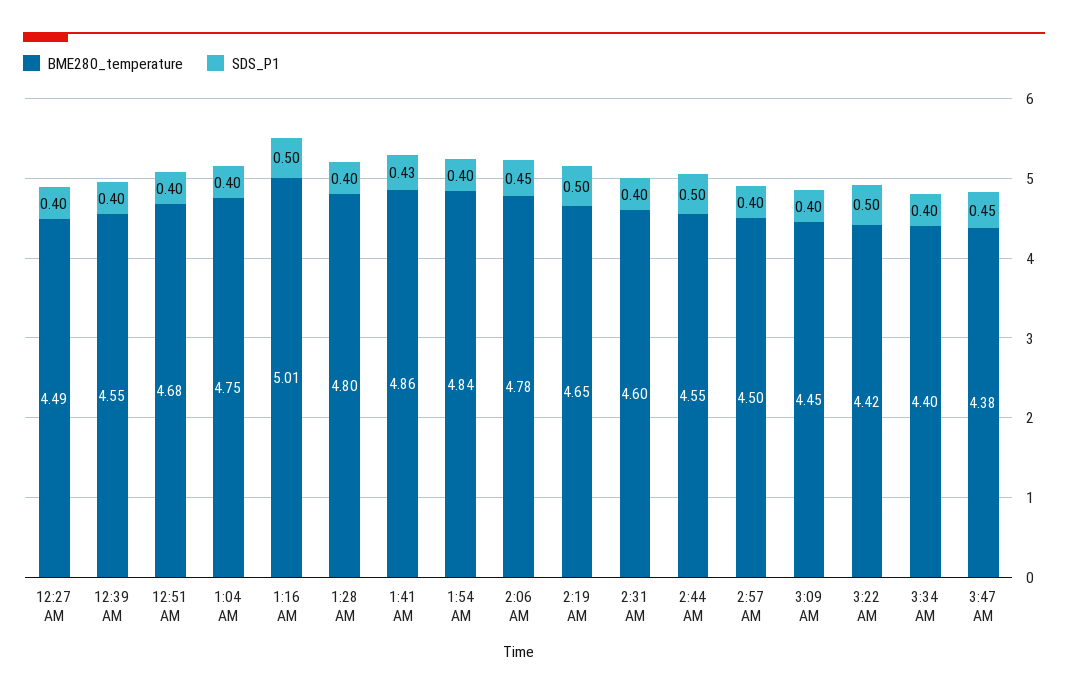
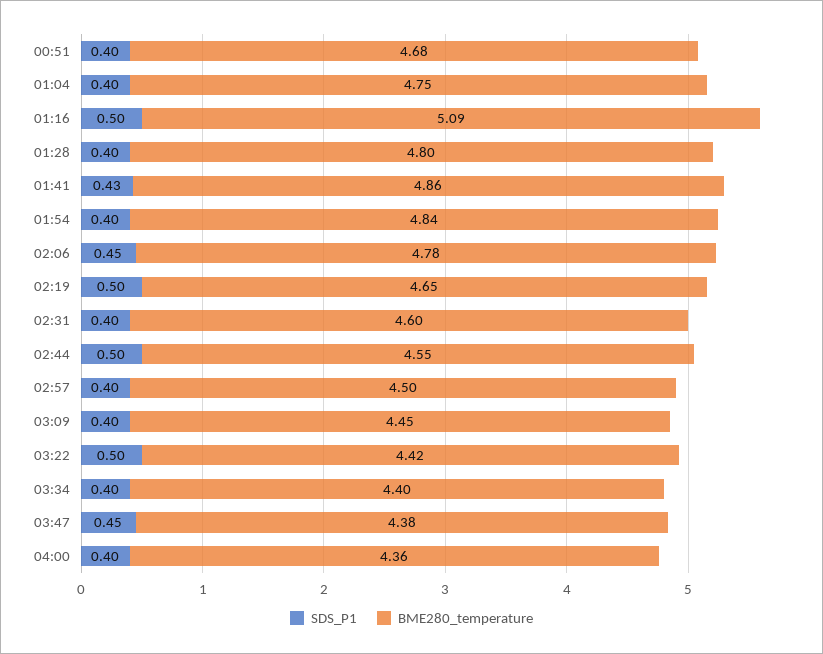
BME280_temperature, 12:27 AM: 4.49 -> none
SDS_P1, 12:27 AM: 0.4 -> none
BME280_temperature, 12:39 AM: 4.55 -> none
SDS_P1, 12:39 AM: 0.4 -> none
BME280_temperature, 1:16 AM: 5.01 -> 5.09
SDS_P1, 04:00: none -> 0.4
BME280_temperature, 04:00: none -> 4.36

